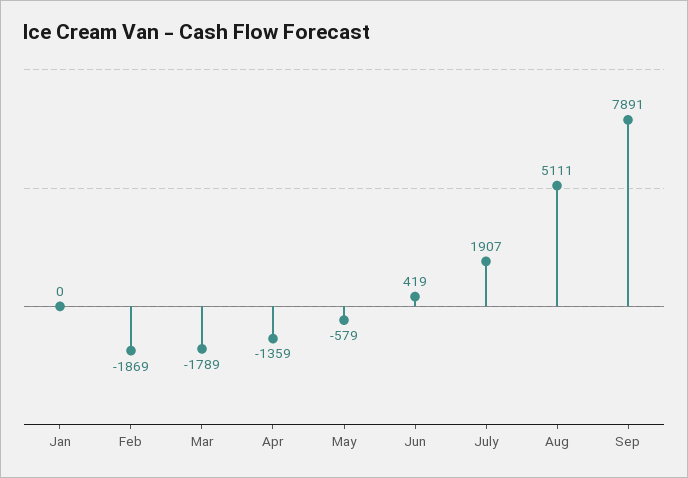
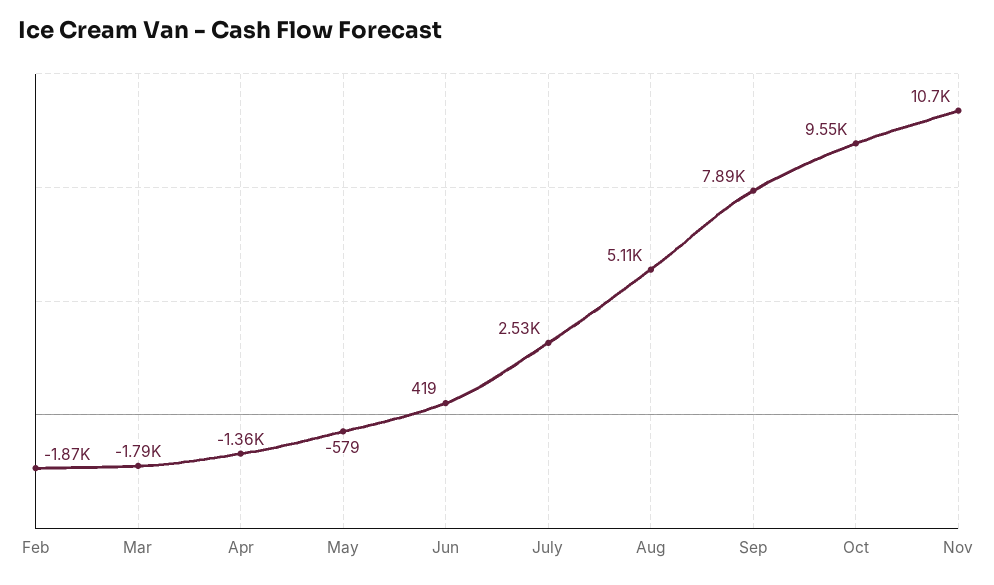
Jan: 0 -> none
July: 1907 -> 2530
Oct: none -> 9550
Nov: none -> 10700

